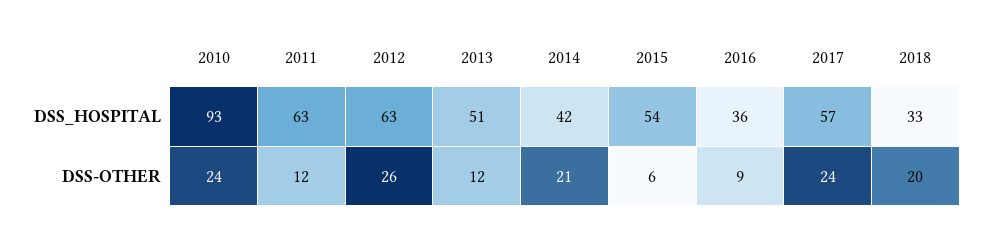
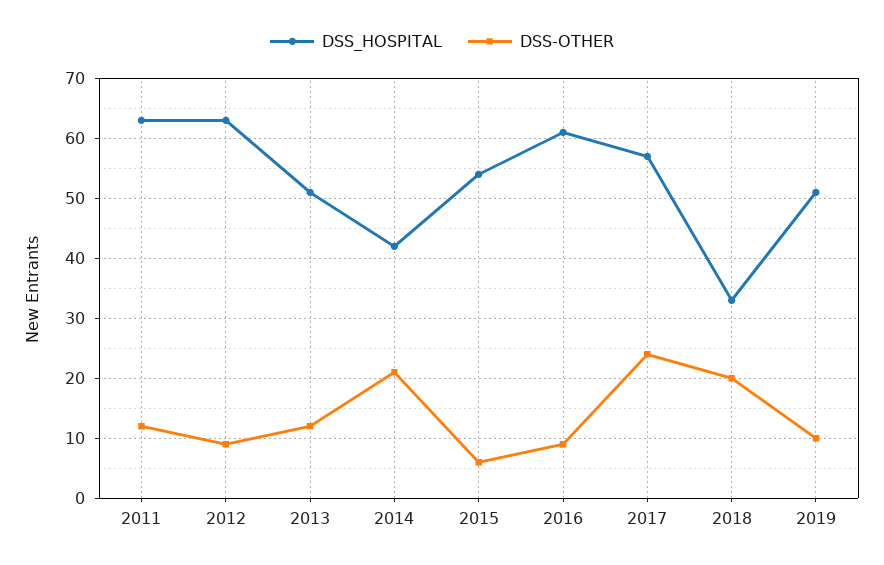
DSS_HOSPITAL, 2010: 93 -> none
DSS_HOSPITAL, 2016: 36 -> 60
DSS-OTHER, 2010: 24 -> none
DSS-OTHER, 2012: 26 -> 10
DSS_HOSPITAL, 2019: none -> 50
DSS-OTHER, 2019: none -> 10

